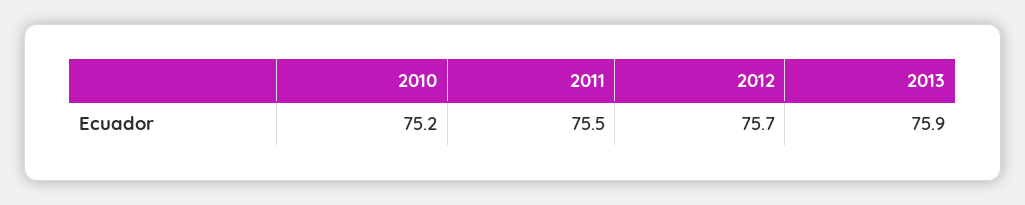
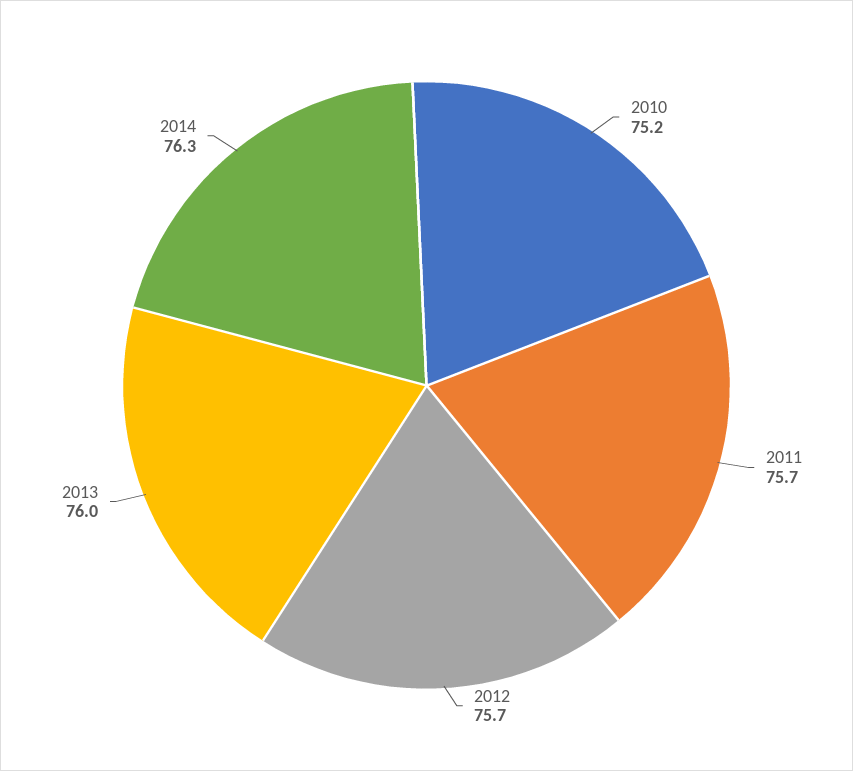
2011: 75.5 -> 75.7
2013: 75.9 -> 76
2014: none -> 76.3

